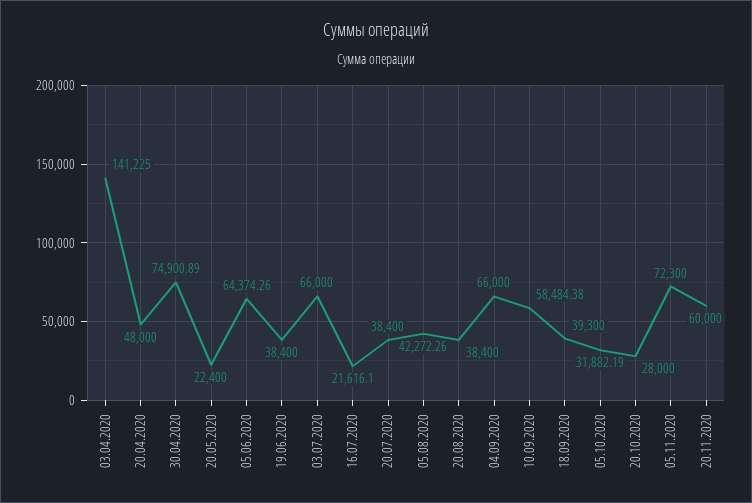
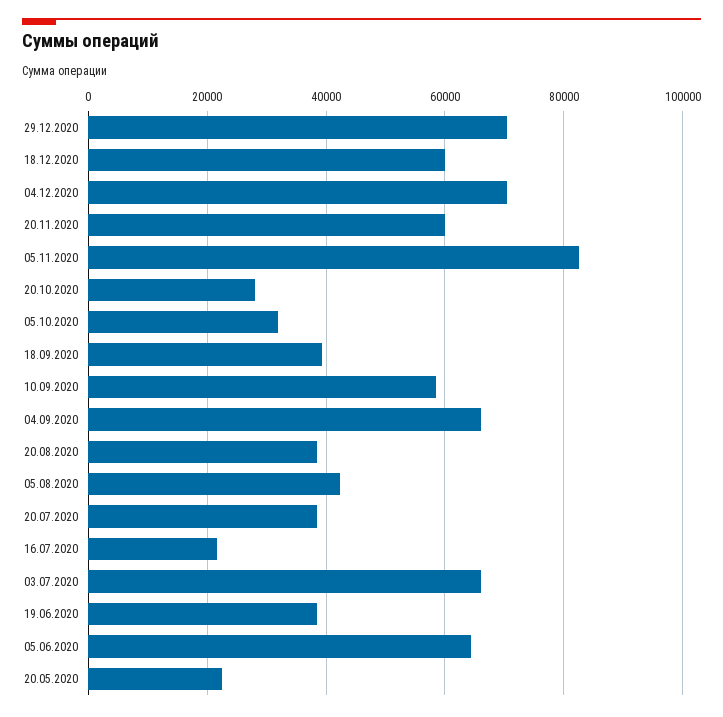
03.04.2020: 141225 -> none
20.04.2020: 48000 -> none
30.04.2020: 74900.89 -> none
05.11.2020: 72300 -> 82000
29.12.2020: none -> 70000
18.12.2020: none -> 60000
04.12.2020: none -> 70000

